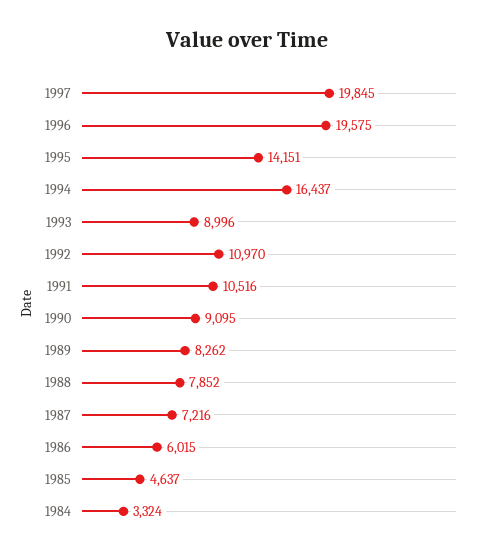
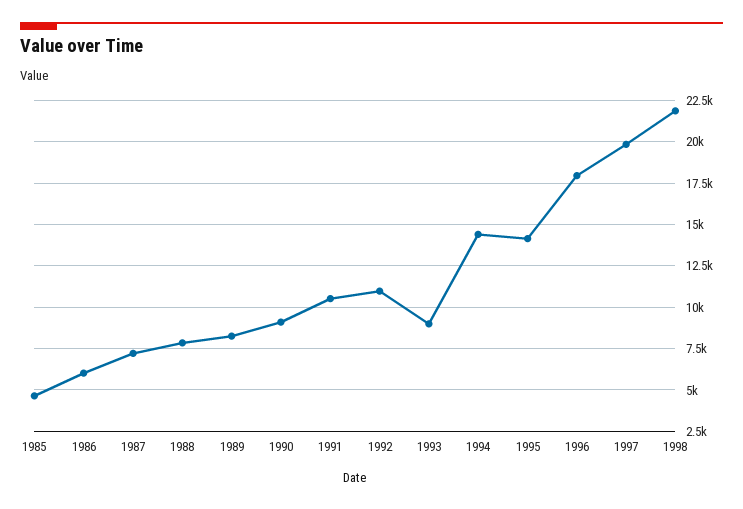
1996: 19575 -> 18000
1994: 16437 -> 14500
1984: 3324 -> none
1998: none -> 22000

